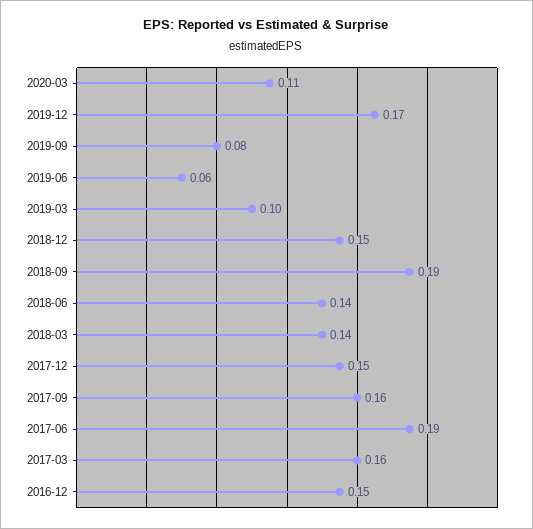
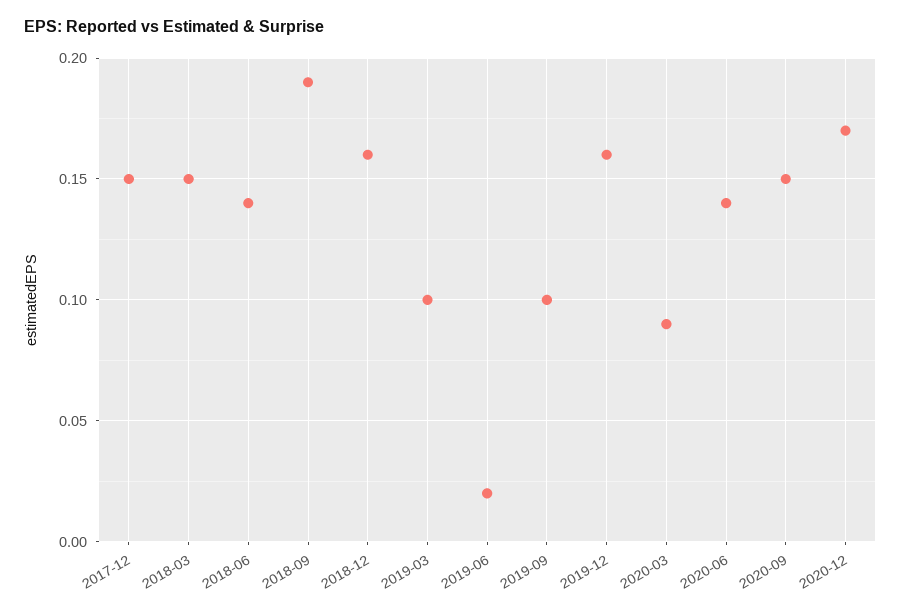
2020-03: 0.11 -> 0.09
2019-12: 0.17 -> 0.16
2019-09: 0.08 -> 0.1
2019-06: 0.06 -> 0.02
2018-12: 0.15 -> 0.16
2018-03: 0.14 -> 0.15
2017-09: 0.16 -> none
2017-06: 0.19 -> none
2017-03: 0.16 -> none
2016-12: 0.15 -> none
2020-06: none -> 0.14
2020-09: none -> 0.15
2020-12: none -> 0.17

